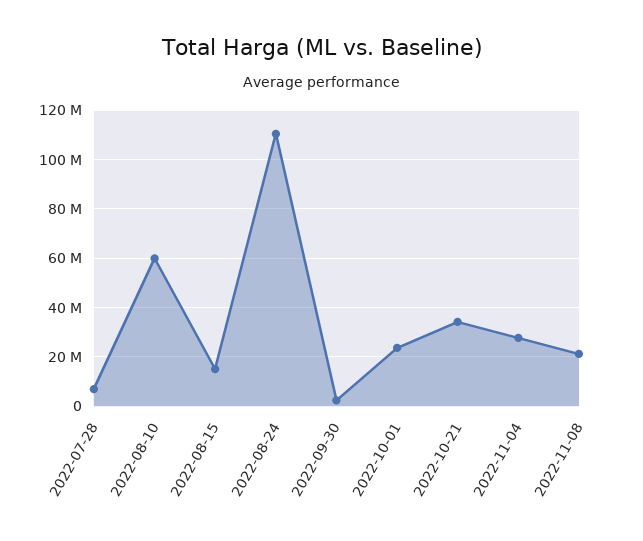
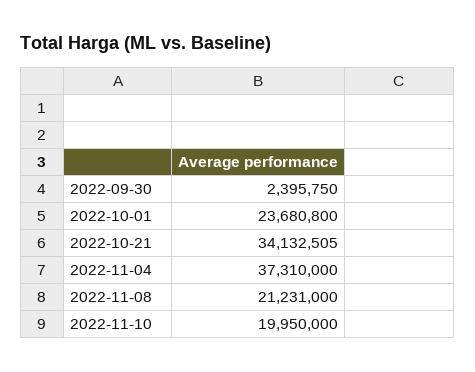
2022-07-28: 7500000 -> none
2022-08-10: 60000000 -> none
2022-08-15: 15000000 -> none
2022-08-24: 110000000 -> none
2022-11-04: 27500000 -> 37310000
2022-11-10: none -> 19950000

